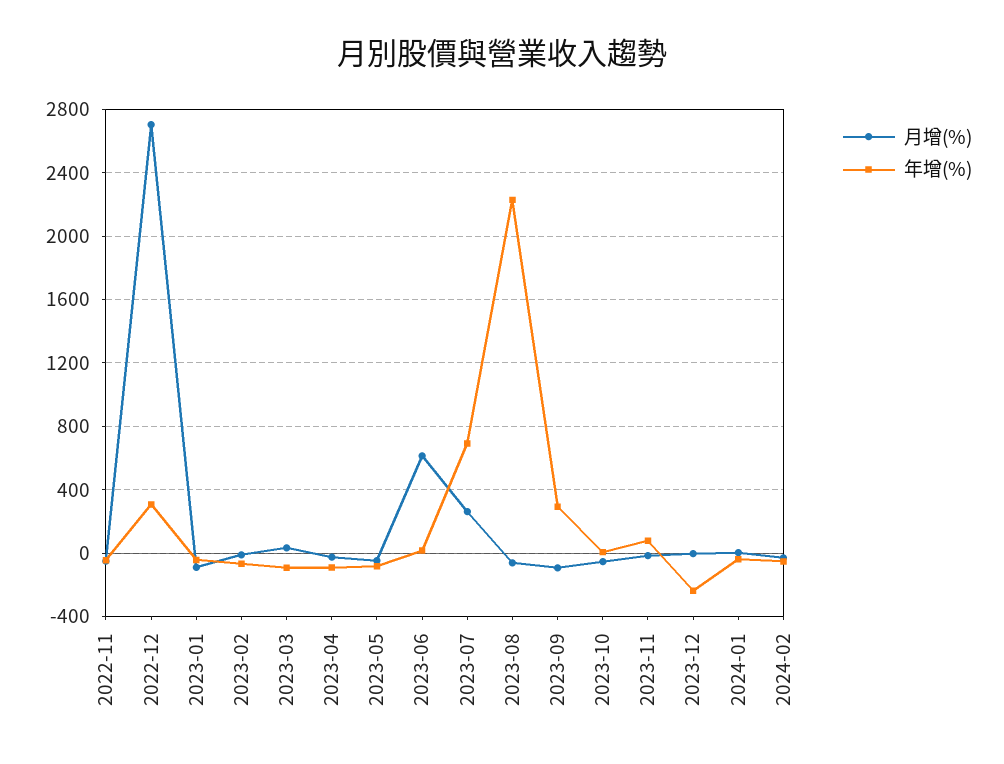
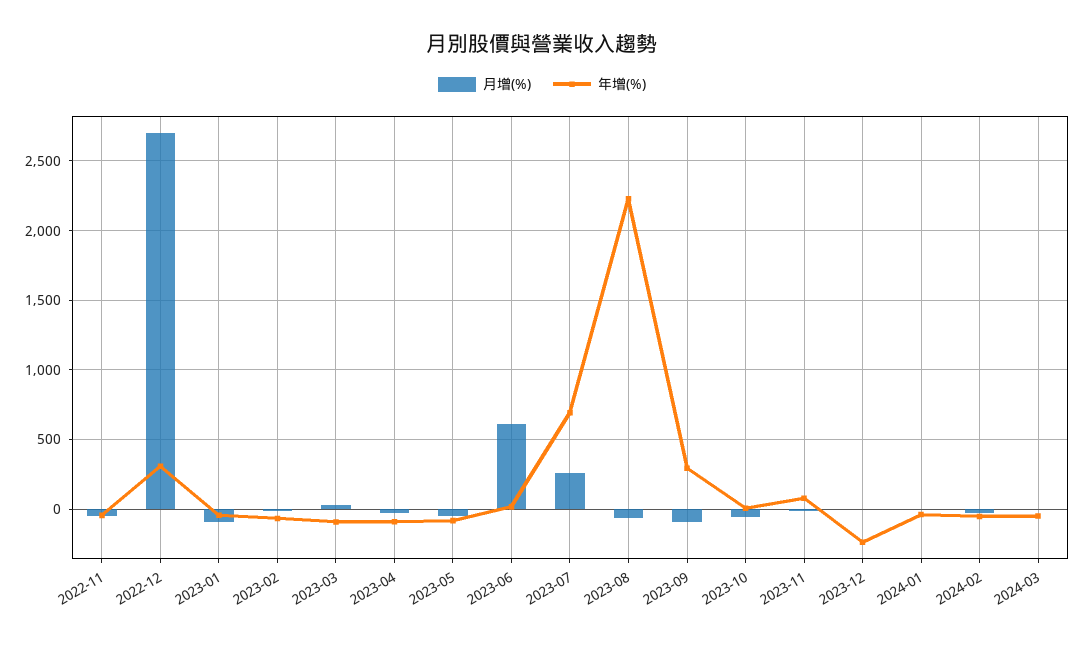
月增(%), 2024-03: none -> 0
年增(%), 2024-03: none -> -50

